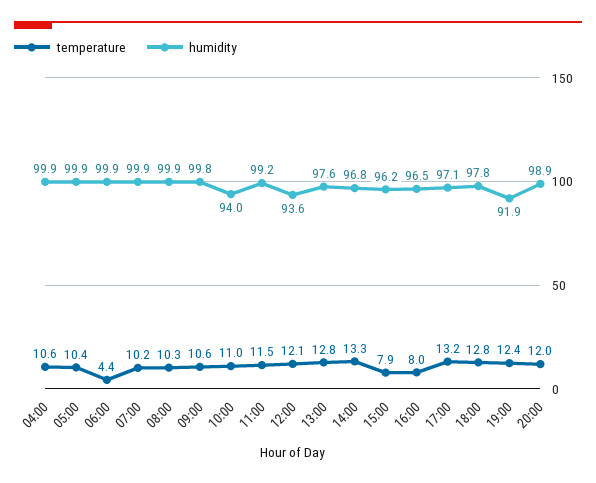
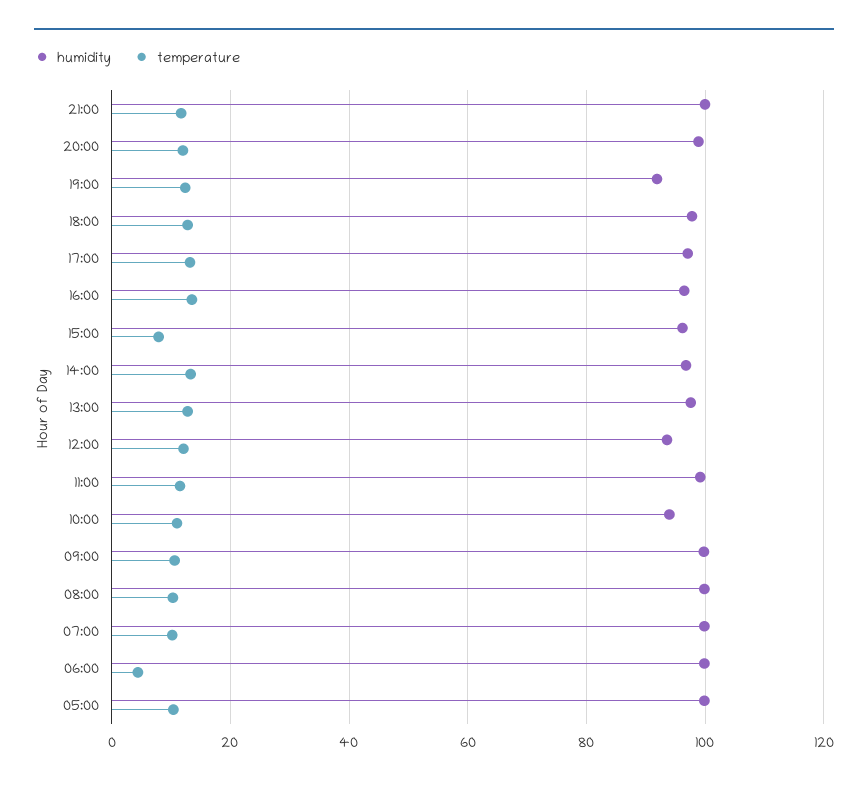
temperature, 04:00: 10.6 -> none
humidity, 04:00: 99.9 -> none
temperature, 16:00: 8 -> 14
humidity, 21:00: none -> 100
temperature, 21:00: none -> 12

